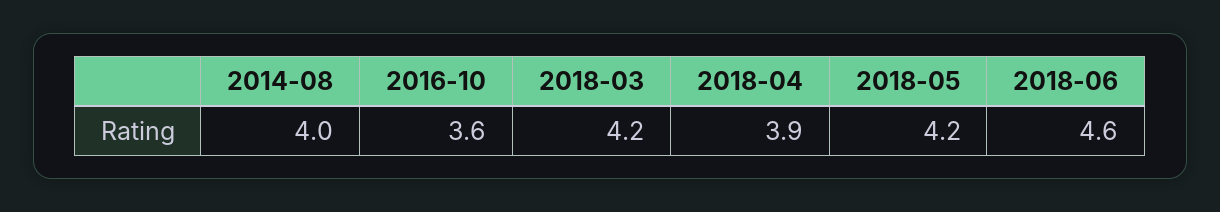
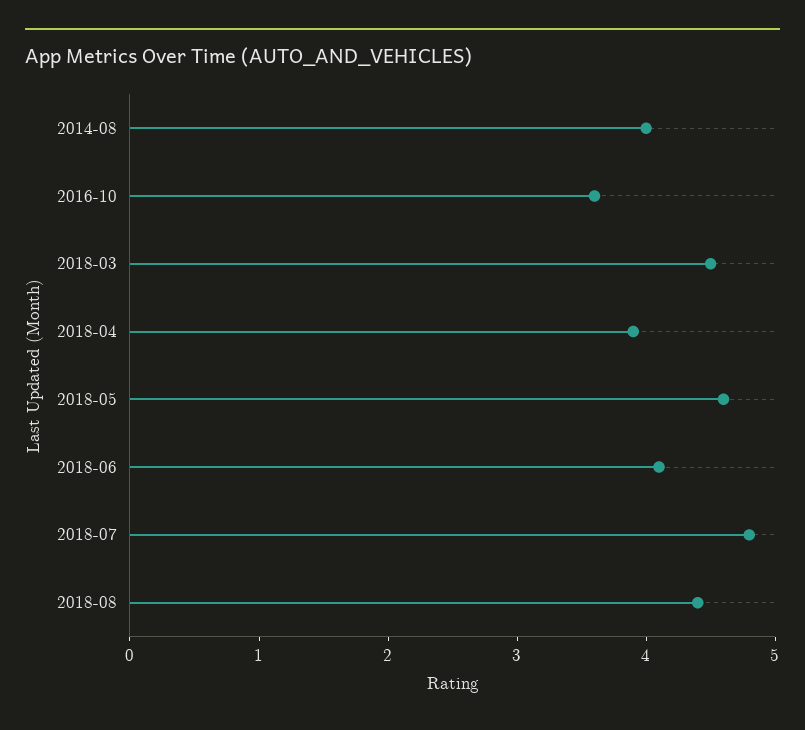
2018-03: 4.2 -> 4.5
2018-05: 4.2 -> 4.6
2018-06: 4.6 -> 4.1
2018-07: none -> 4.8
2018-08: none -> 4.4

